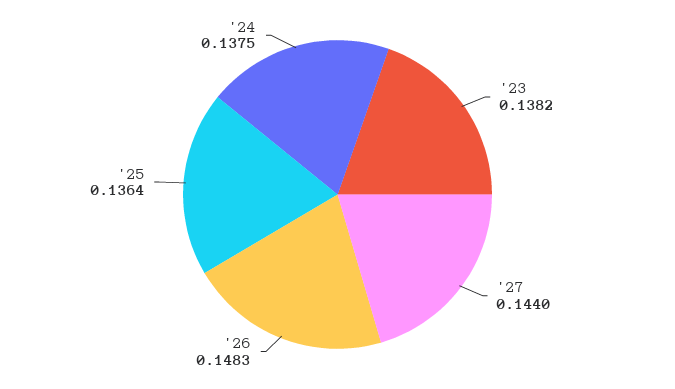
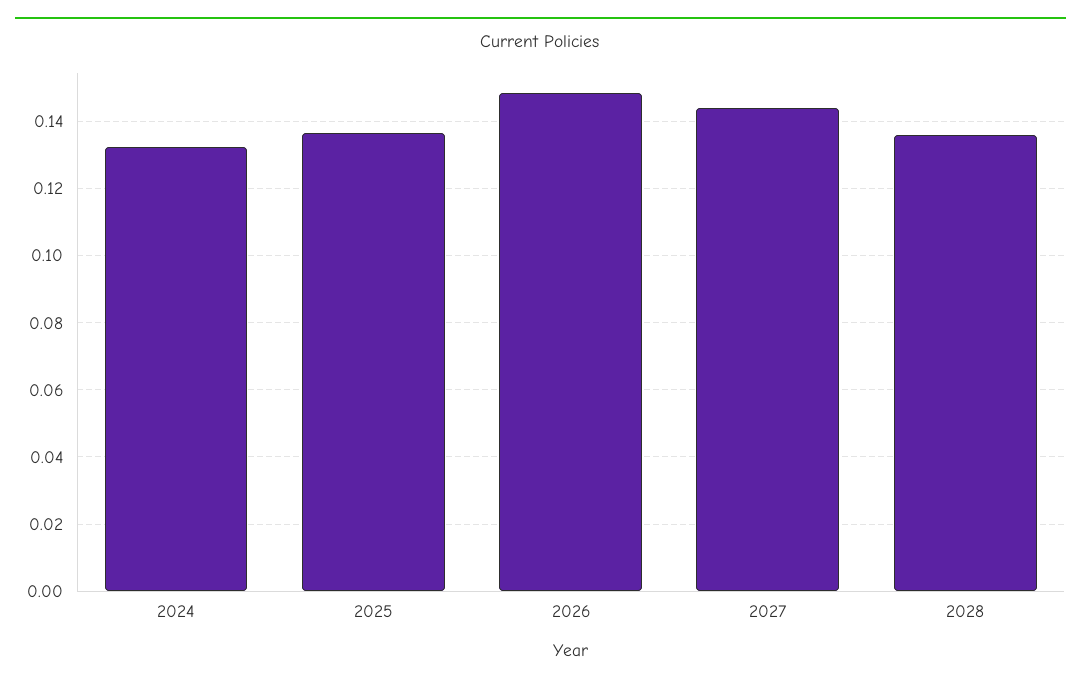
'23: 0.1382 -> none
'24: 0.1375 -> 0.132
2028: none -> 0.136

